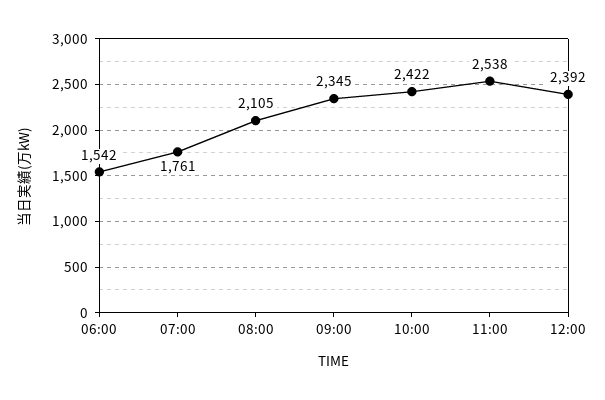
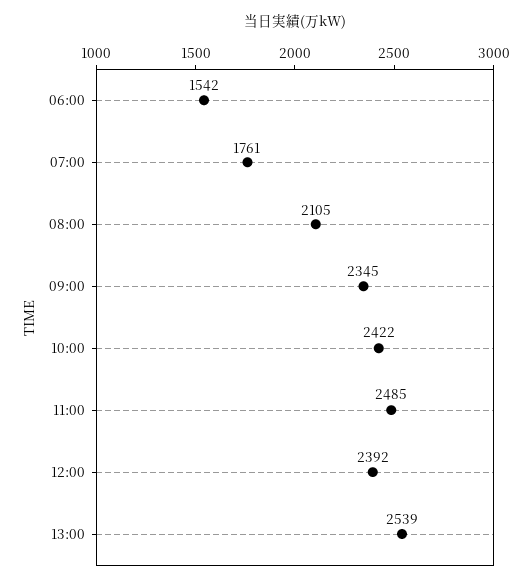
11:00: 2538 -> 2485
13:00: none -> 2539

